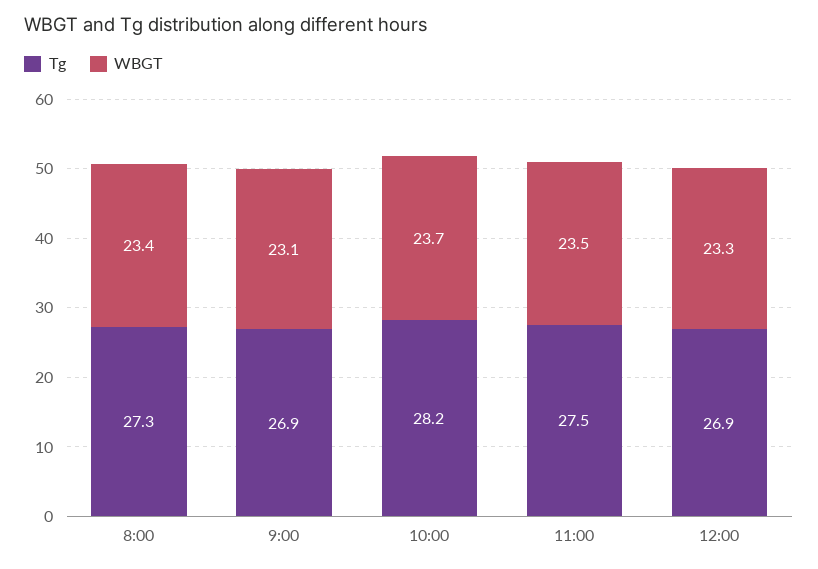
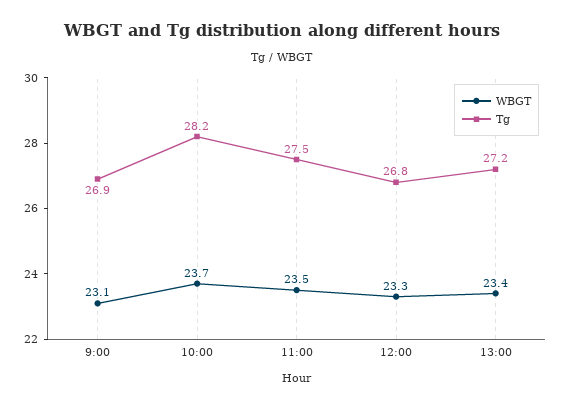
Tg, 8:00: 27.3 -> none
WBGT, 8:00: 23.4 -> none
Tg, 12:00: 26.9 -> 26.8
WBGT, 13:00: none -> 23.4
Tg, 13:00: none -> 27.2

